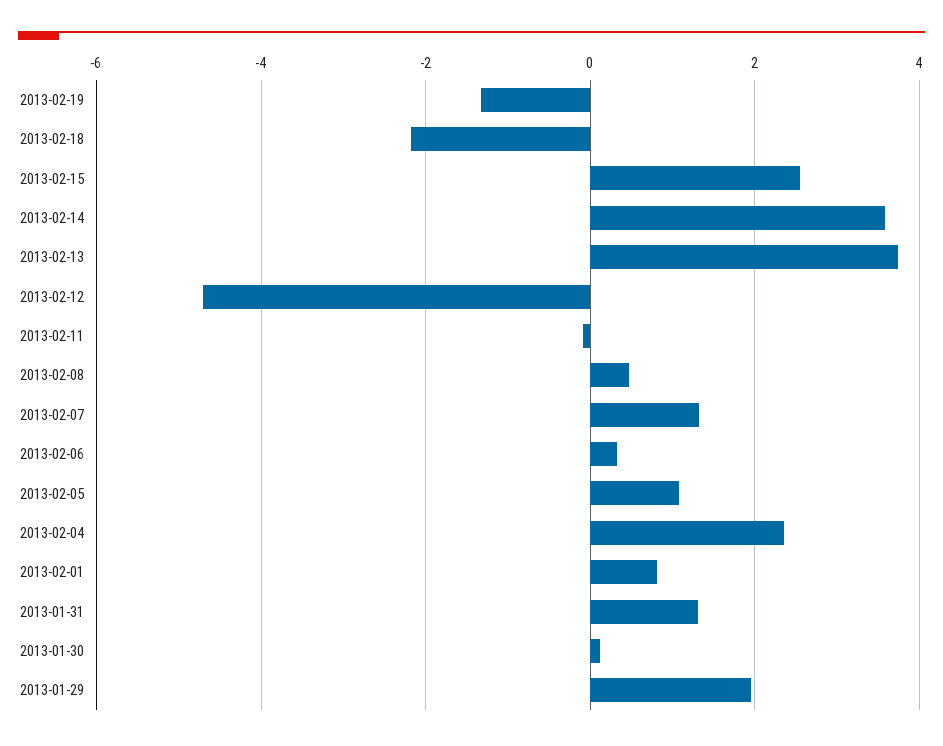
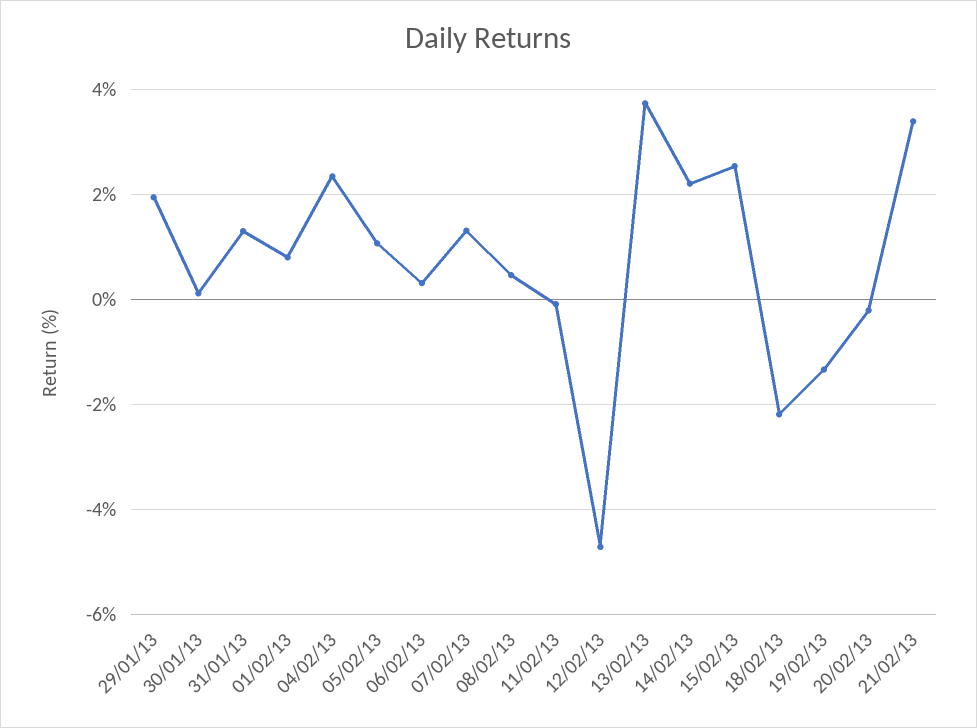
2013-02-14: 3.6 -> 2.2
20/02/13: none -> -0.2
21/02/13: none -> 3.4

